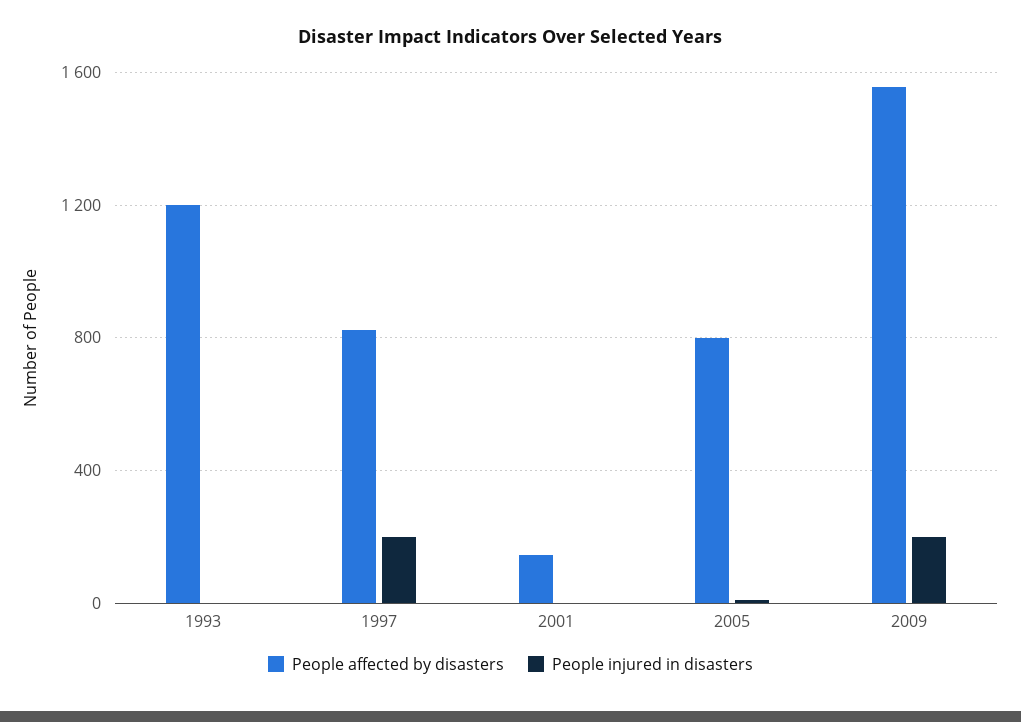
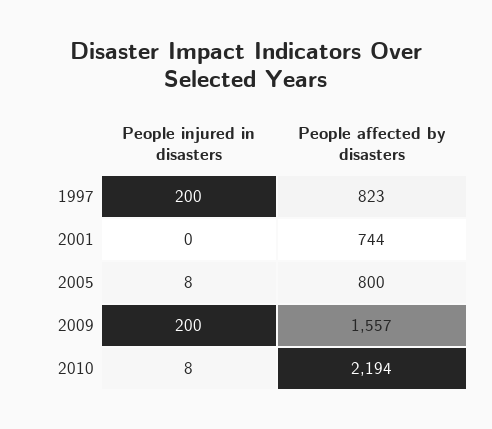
People affected by disasters, 1993: 1200 -> none
People injured in disasters, 1993: 0 -> none
People affected by disasters, 2001: 150 -> 744
People injured in disasters, 2010: none -> 8
People affected by disasters, 2010: none -> 2194

